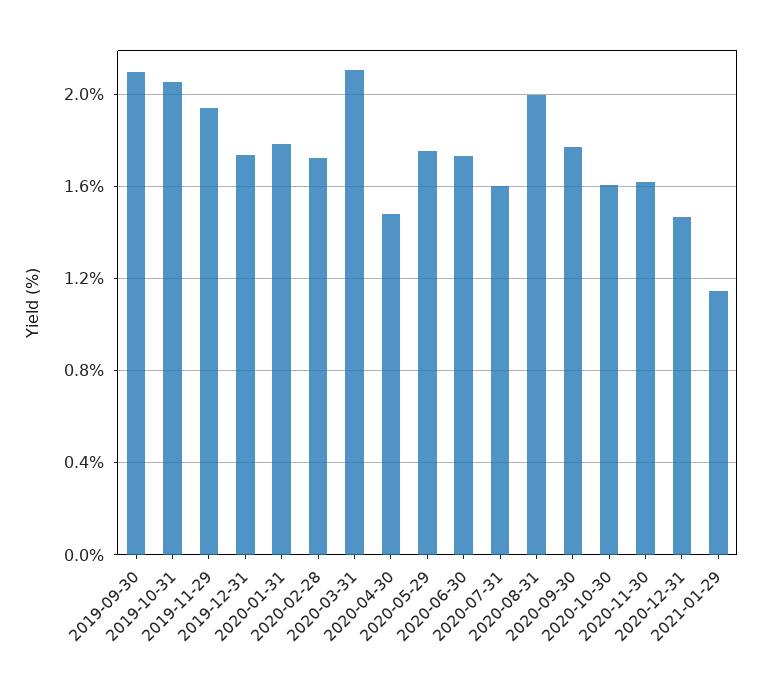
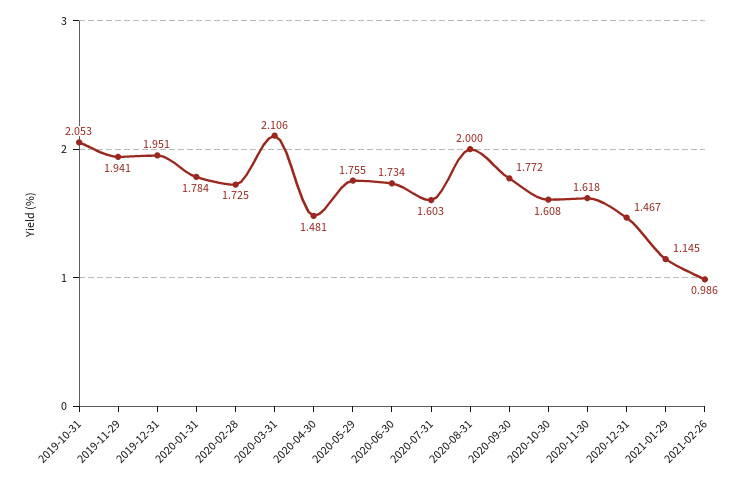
2019-09-30: 2.1 -> none
2019-12-31: 1.75 -> 1.951
2021-02-26: none -> 0.986

